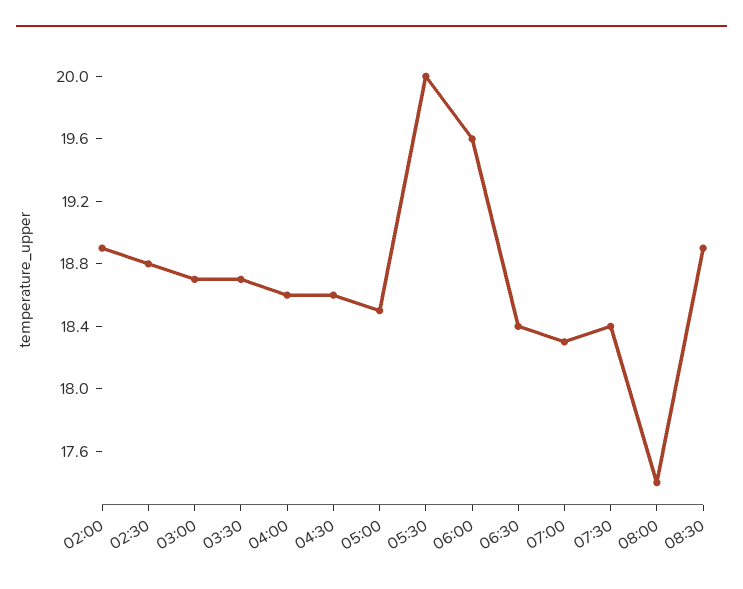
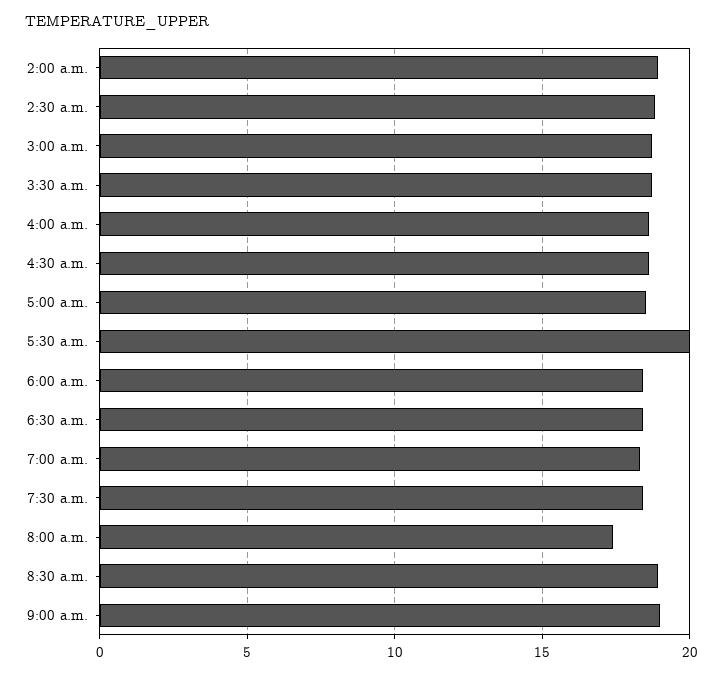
06:00: 19.6 -> 18.5
9:00 a.m.: none -> 19

